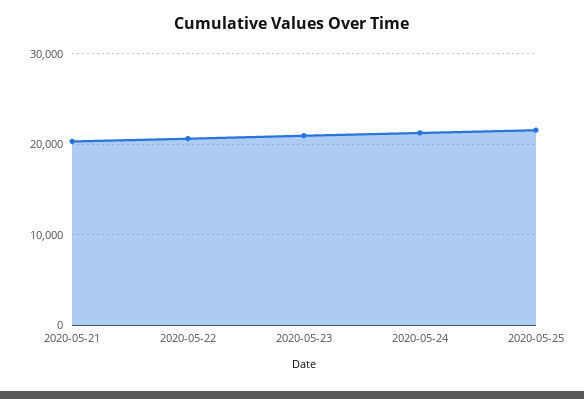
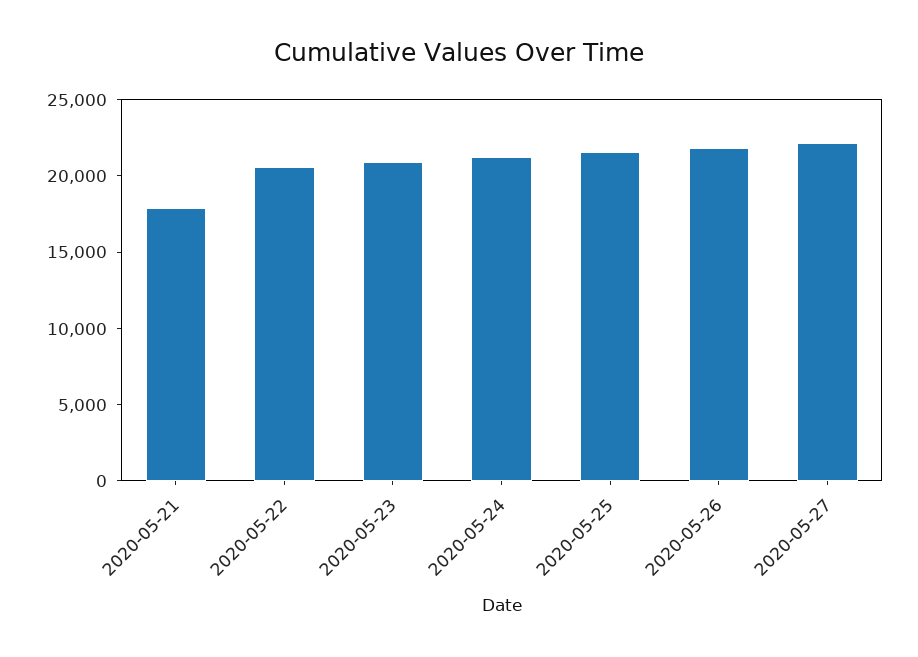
2020-05-21: 20000 -> 18000
2020-05-26: none -> 22000
2020-05-27: none -> 22000

